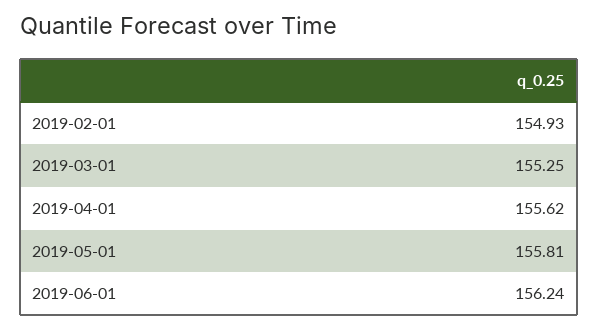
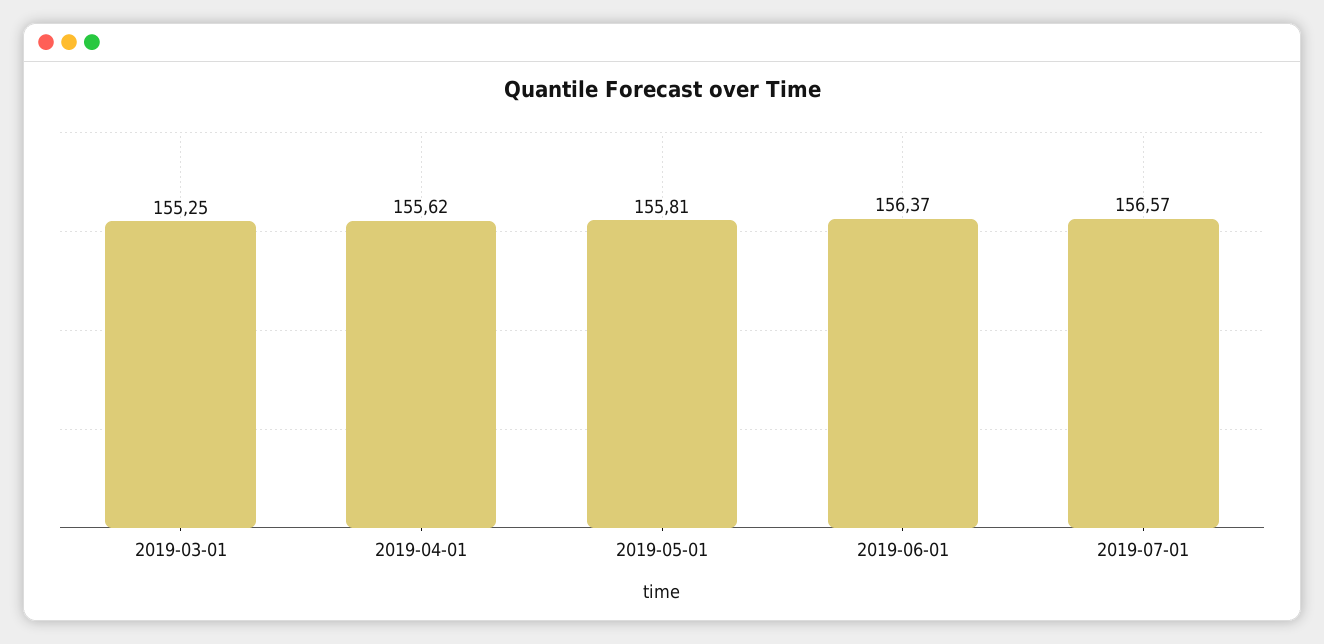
2019-02-01: 154.93 -> none
2019-06-01: 156.24 -> 156.37
2019-07-01: none -> 156.57

